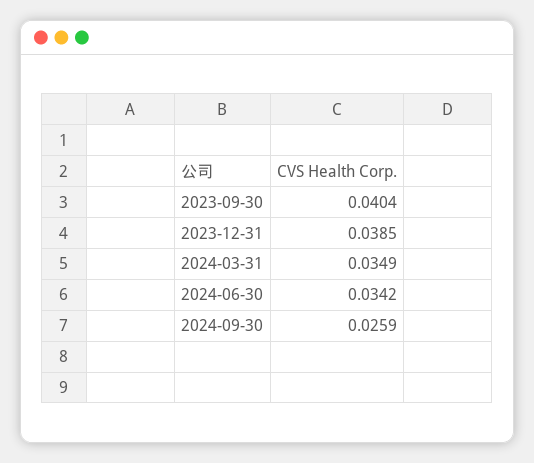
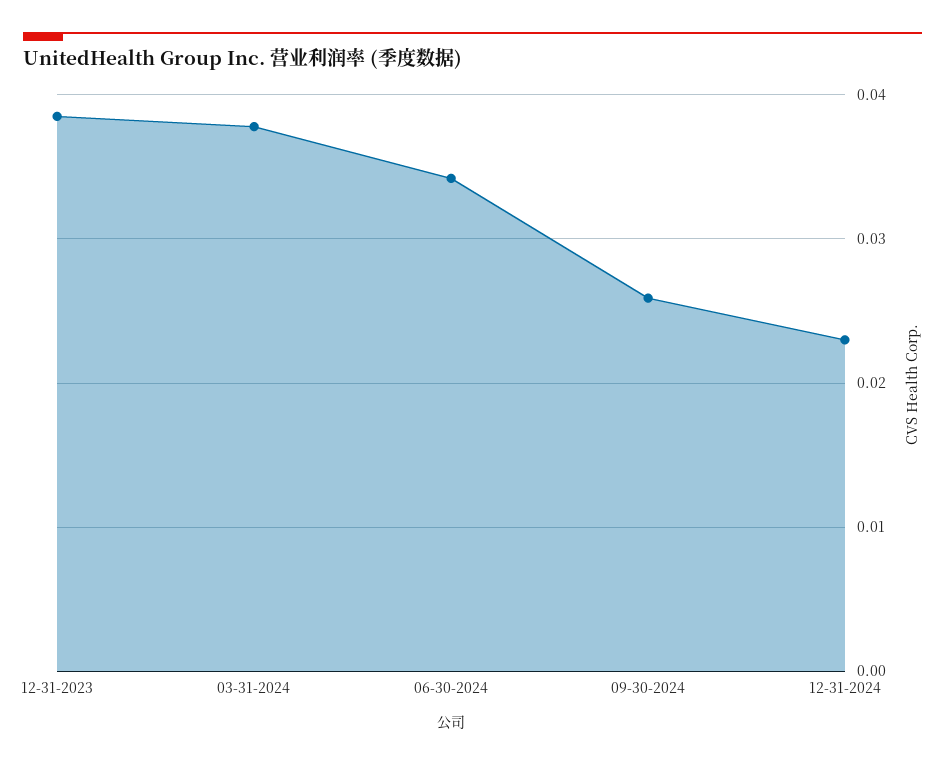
2023-09-30: 0.0404 -> none
2024-03-31: 0.0349 -> 0.038
12-31-2024: none -> 0.023

